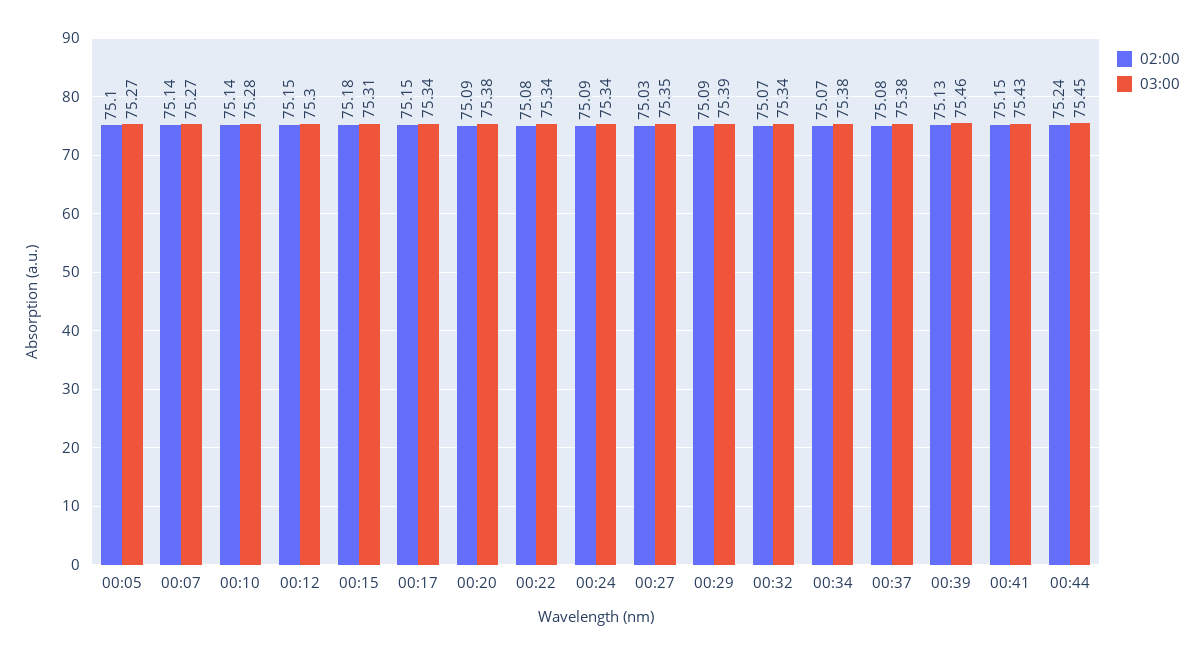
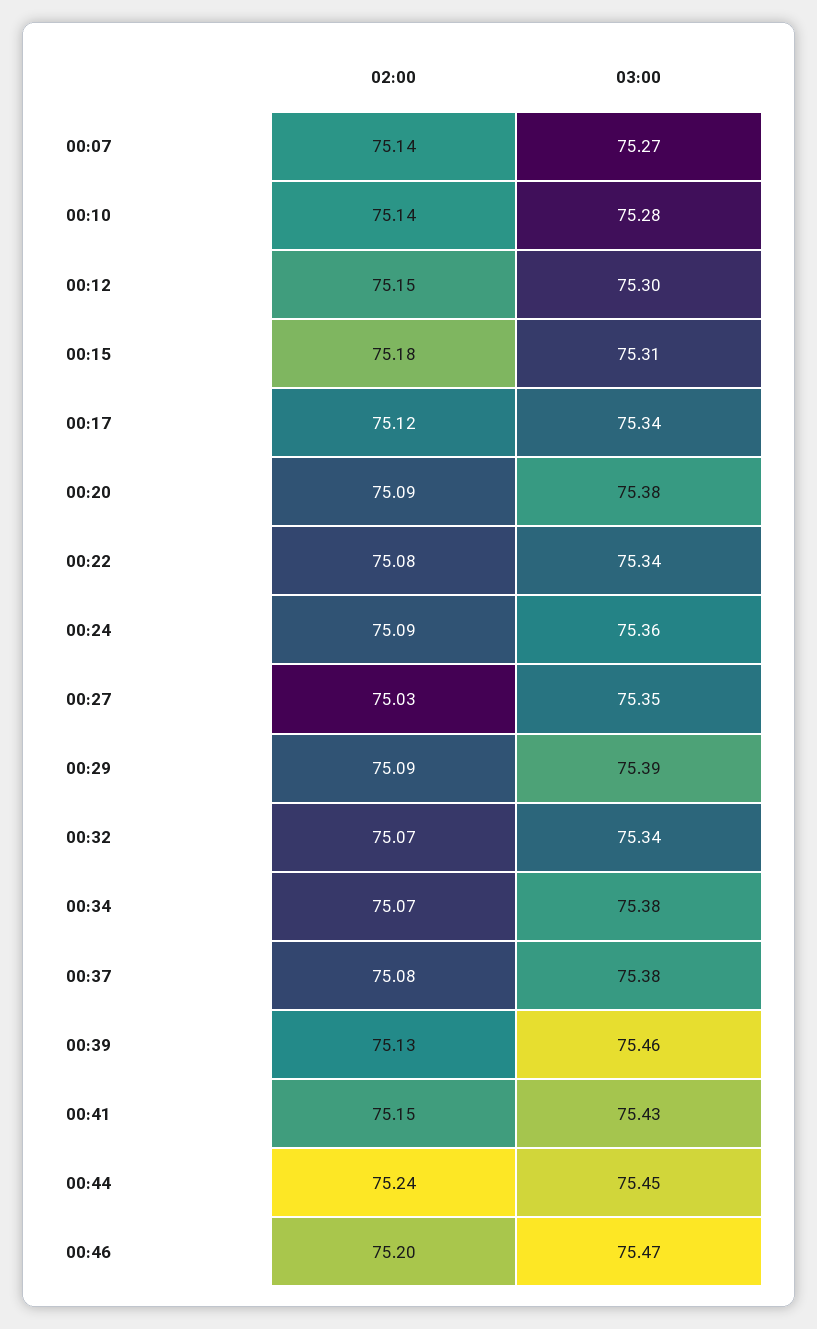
02:00, 00:05: 75.1 -> none
03:00, 00:05: 75.27 -> none
02:00, 00:17: 75.15 -> 75.12
03:00, 00:24: 75.34 -> 75.36
02:00, 00:46: none -> 75.2
03:00, 00:46: none -> 75.47

